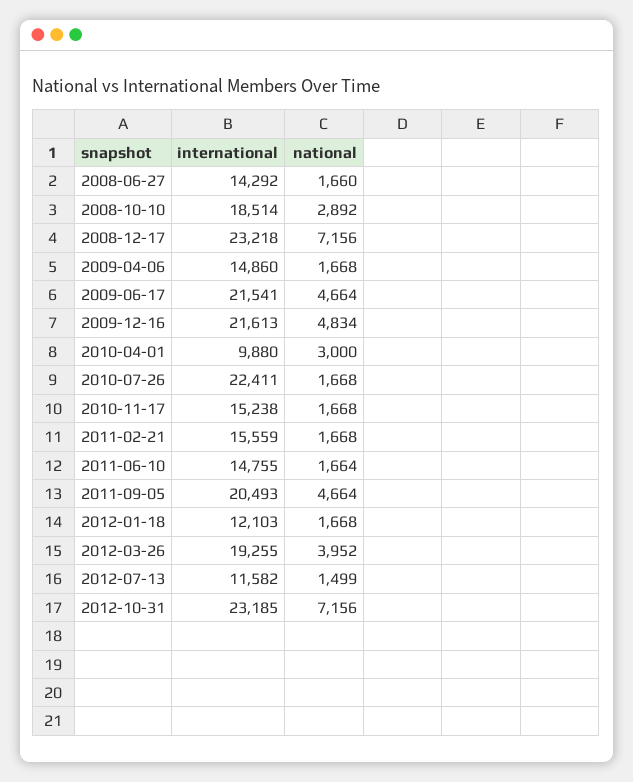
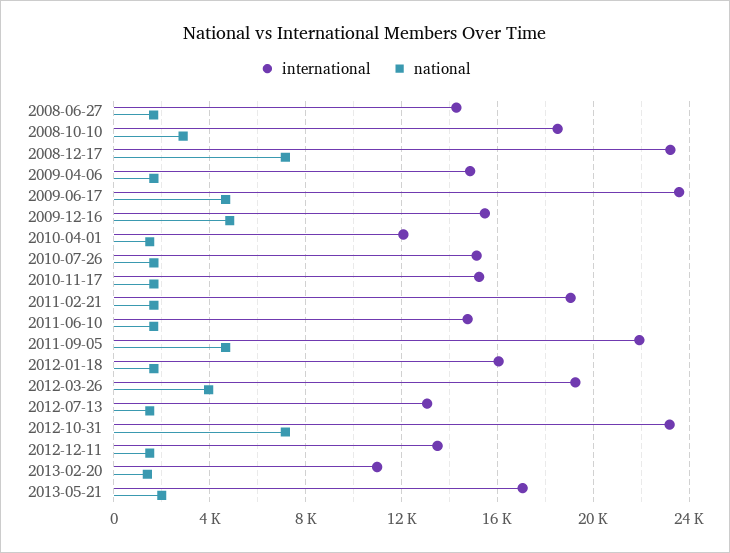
international, 2009-06-17: 21541 -> 23500
international, 2009-12-16: 21613 -> 15500
international, 2010-04-01: 9880 -> 12000
national, 2010-04-01: 3000 -> 1500
international, 2010-07-26: 22411 -> 15000
international, 2011-02-21: 15559 -> 19000
international, 2011-09-05: 20493 -> 22000
international, 2012-01-18: 12103 -> 16000
international, 2012-07-13: 11582 -> 13000
international, 2012-12-11: none -> 13500
national, 2012-12-11: none -> 1500
international, 2013-02-20: none -> 11000
national, 2013-02-20: none -> 1500
international, 2013-05-21: none -> 17000
national, 2013-05-21: none -> 2000

